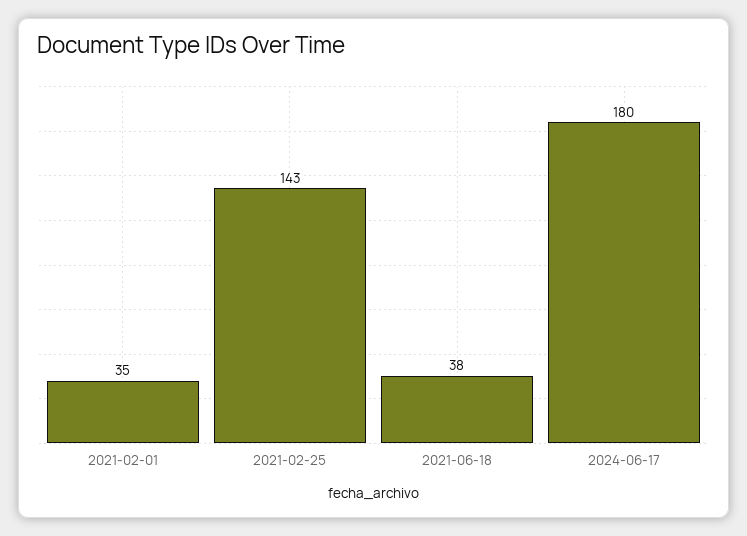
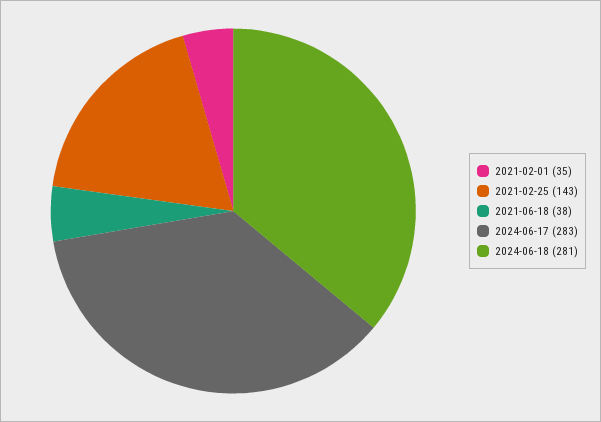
2024-06-17: 180 -> 283
2024-06-18: none -> 281

